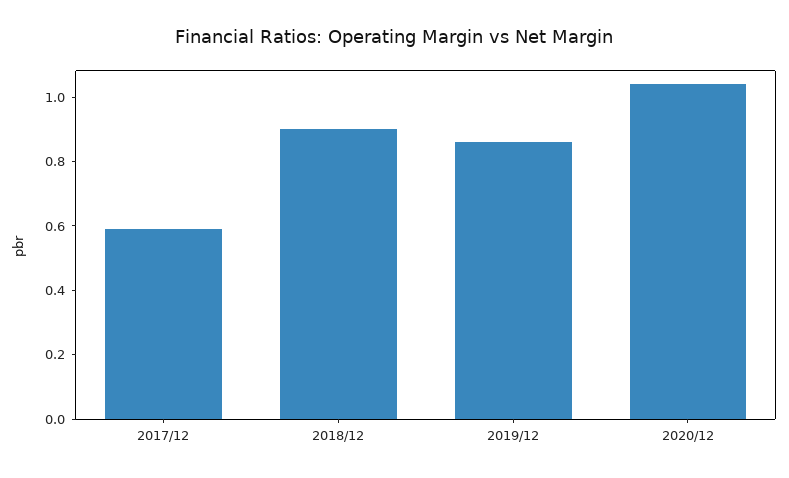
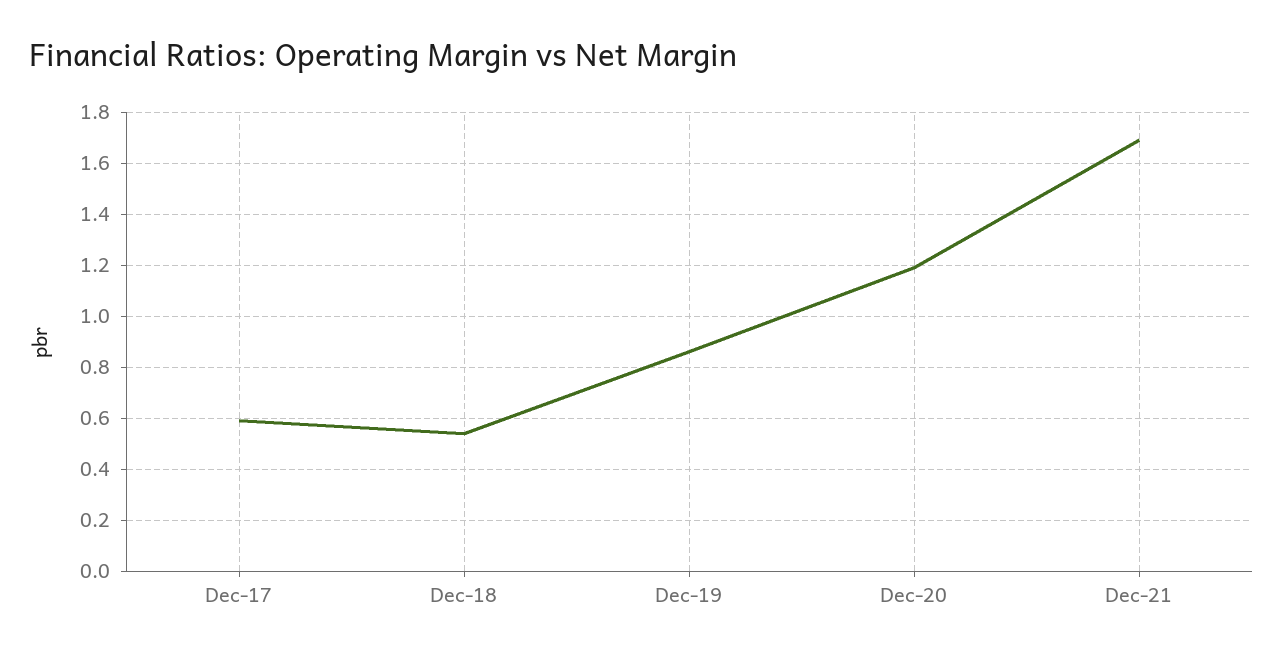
2018/12: 0.9 -> 0.55
2020/12: 1.05 -> 1.2
Dec-21: none -> 1.7

